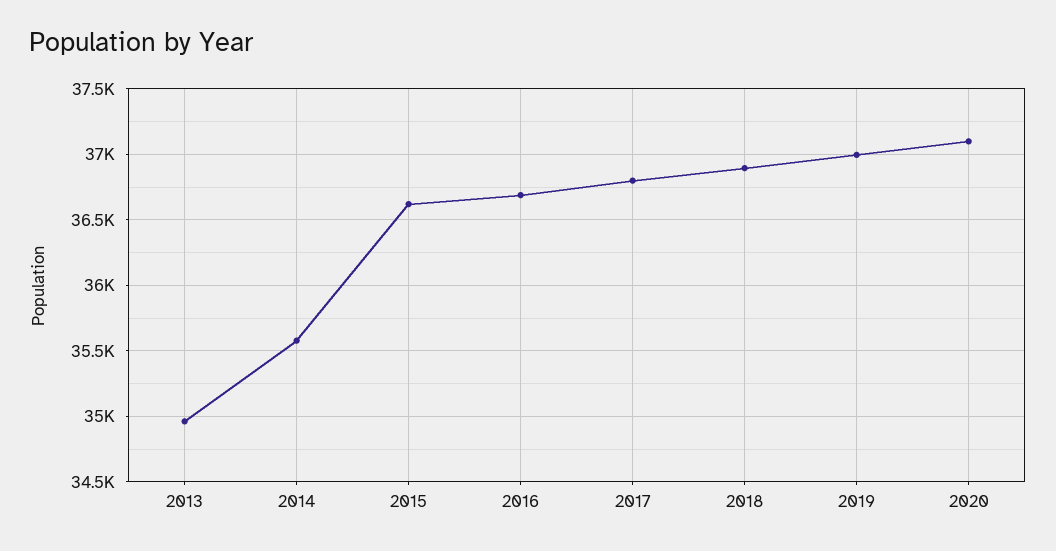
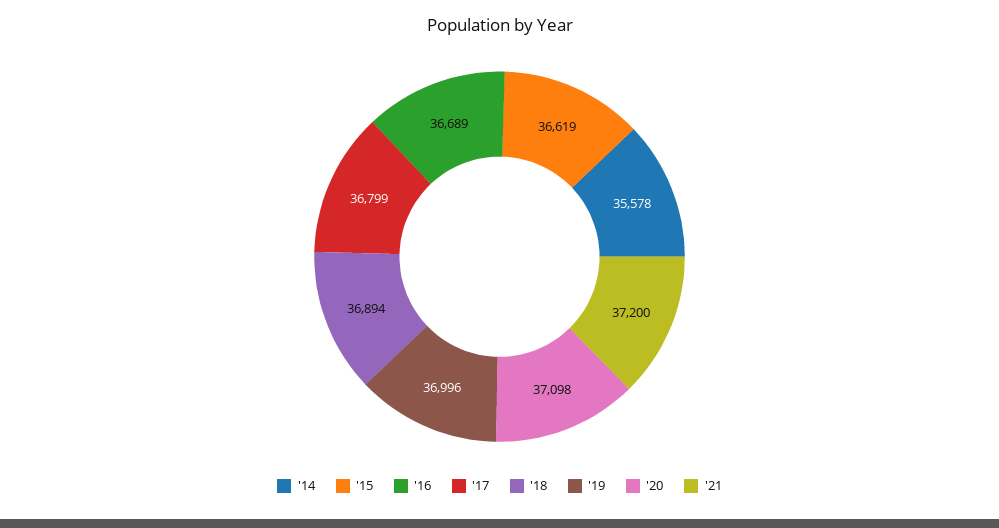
2013: 34950 -> none
'21: none -> 37200

